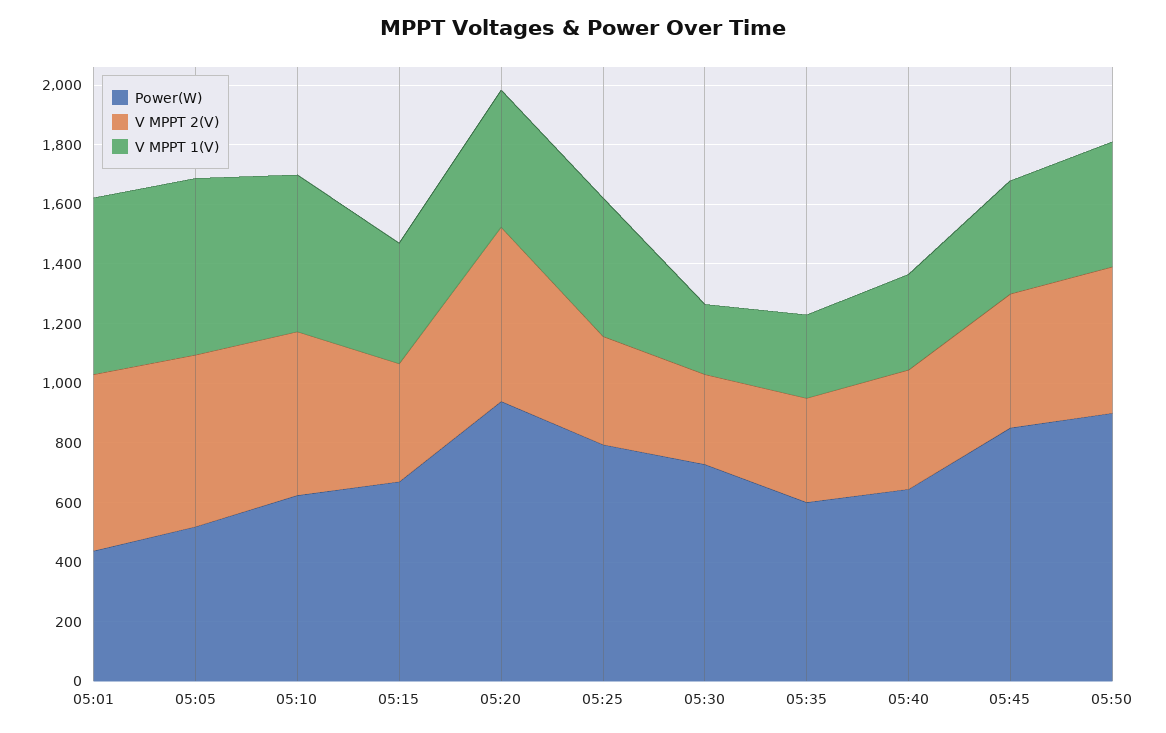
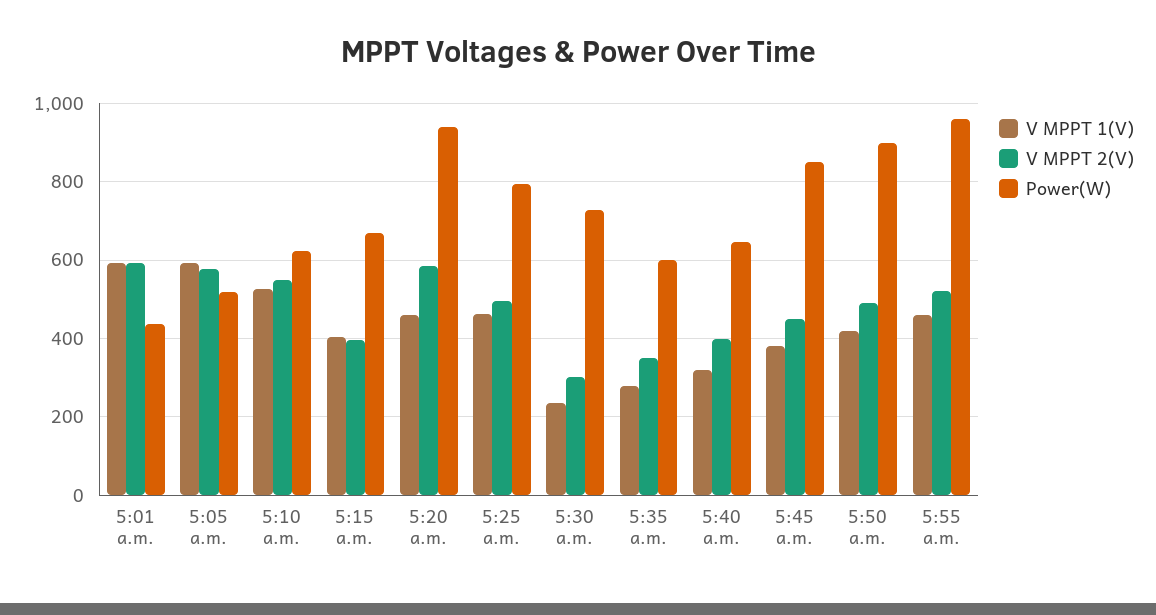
V MPPT 2(V), 05:25: 350 -> 500
V MPPT 1(V), 5:55 a.m.: none -> 460
V MPPT 2(V), 5:55 a.m.: none -> 520
Power(W), 5:55 a.m.: none -> 960

